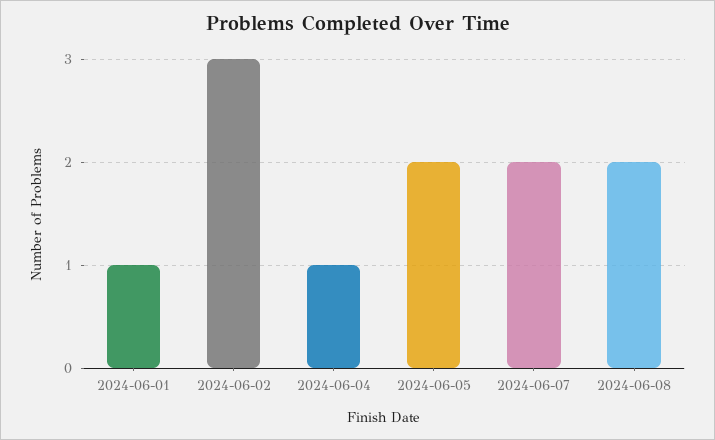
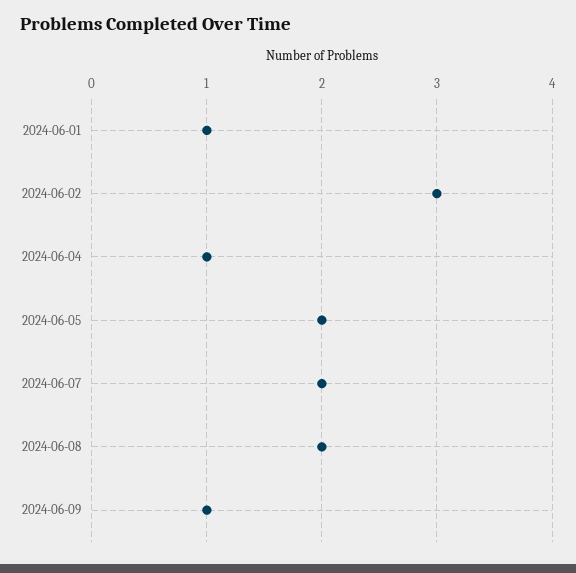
2024-06-09: none -> 1

